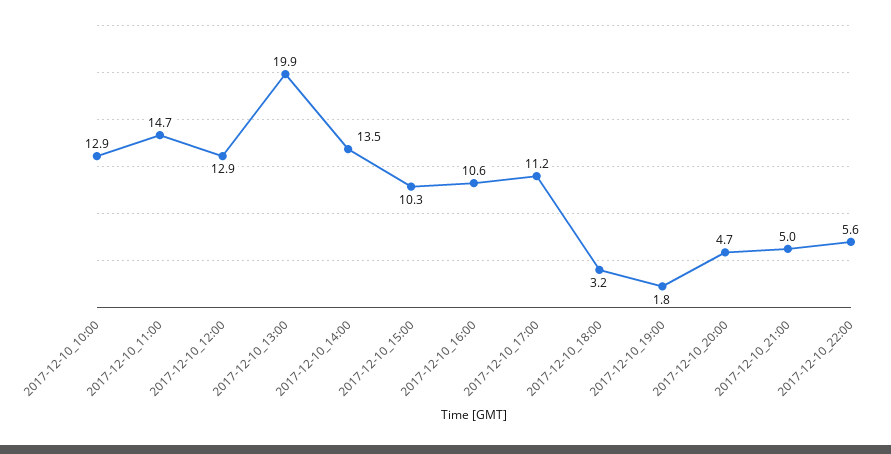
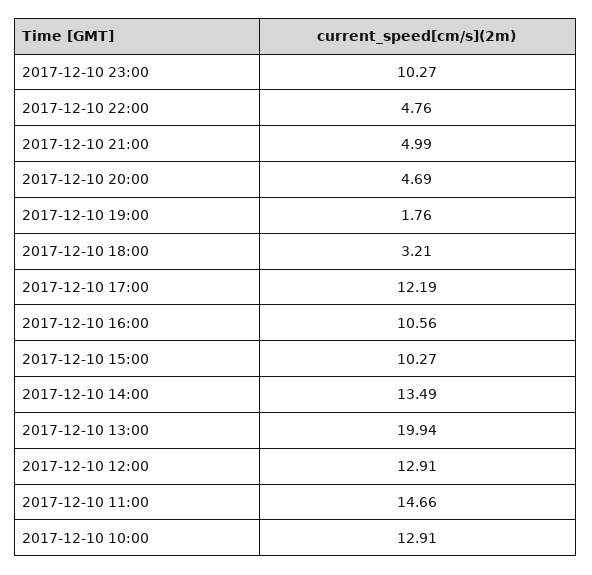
2017-12-10_17:00: 11.2 -> 12.19
2017-12-10_22:00: 5.6 -> 4.76
2017-12-10 23:00: none -> 10.27

